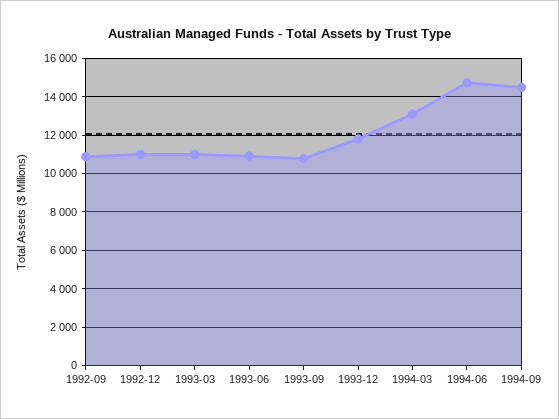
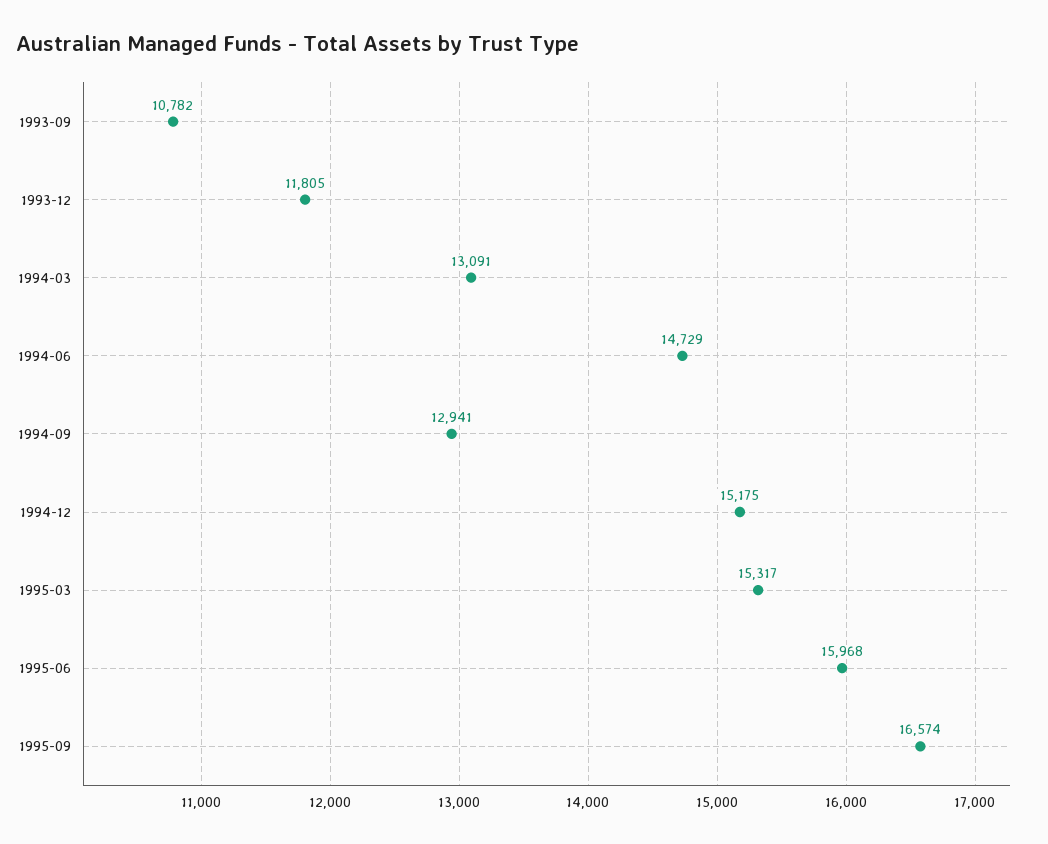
1992-09: 11000 -> none
1992-12: 11000 -> none
1993-03: 11000 -> none
1993-06: 11000 -> none
1994-09: 14500 -> 12941
1994-12: none -> 15175
1995-03: none -> 15317
1995-06: none -> 15968
1995-09: none -> 16574

